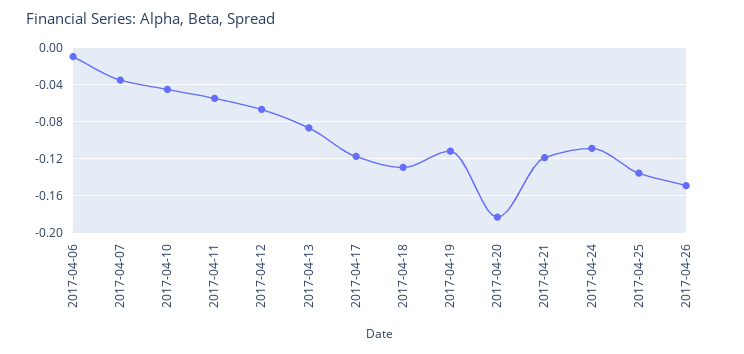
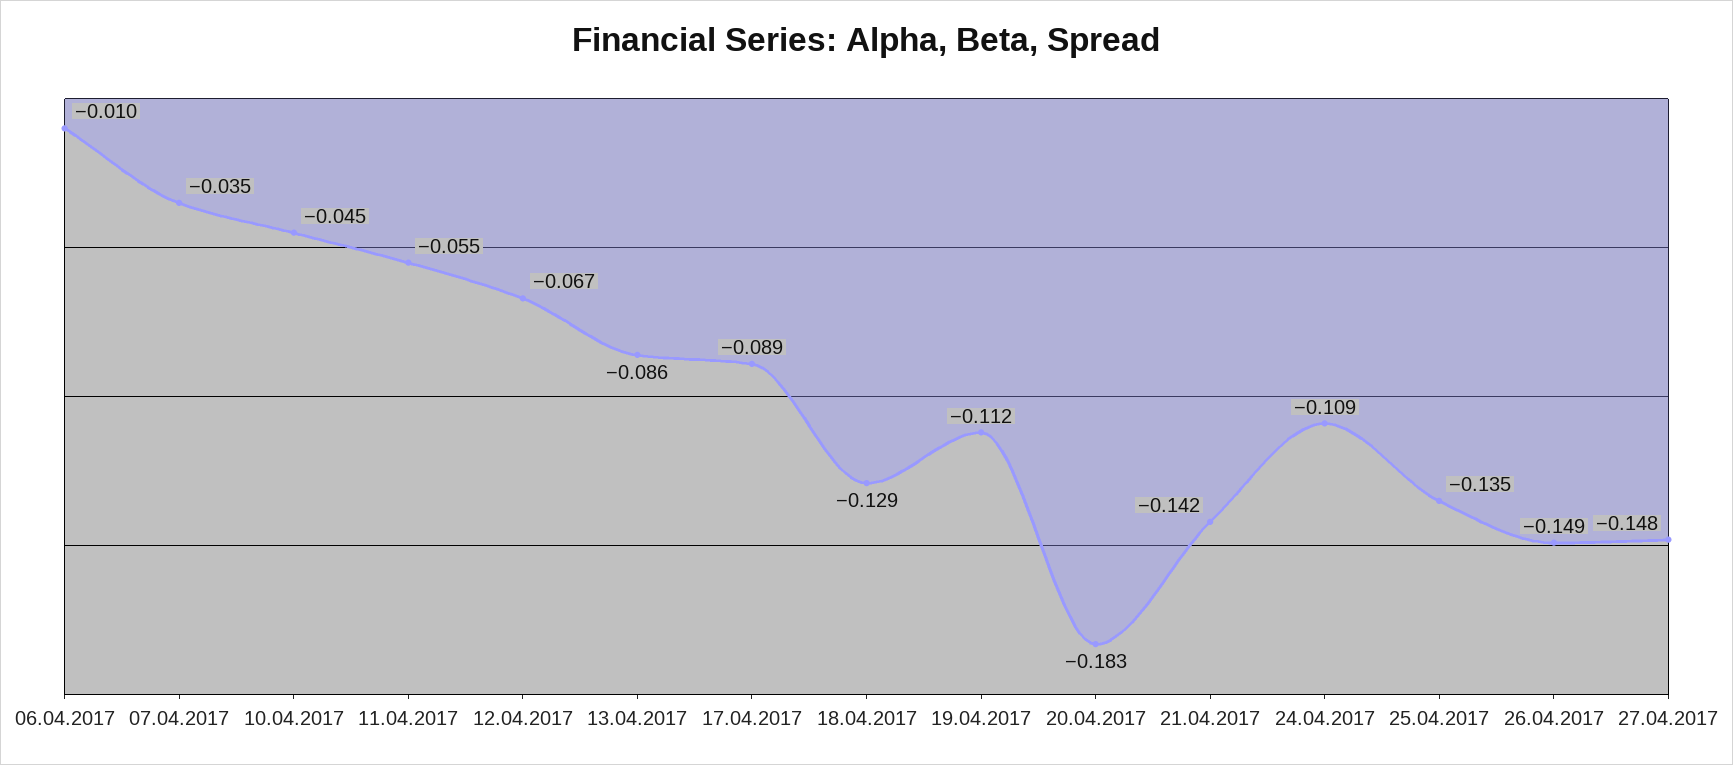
2017-04-17: -0.12 -> -0.089
2017-04-21: -0.12 -> -0.142
27.04.2017: none -> -0.148

